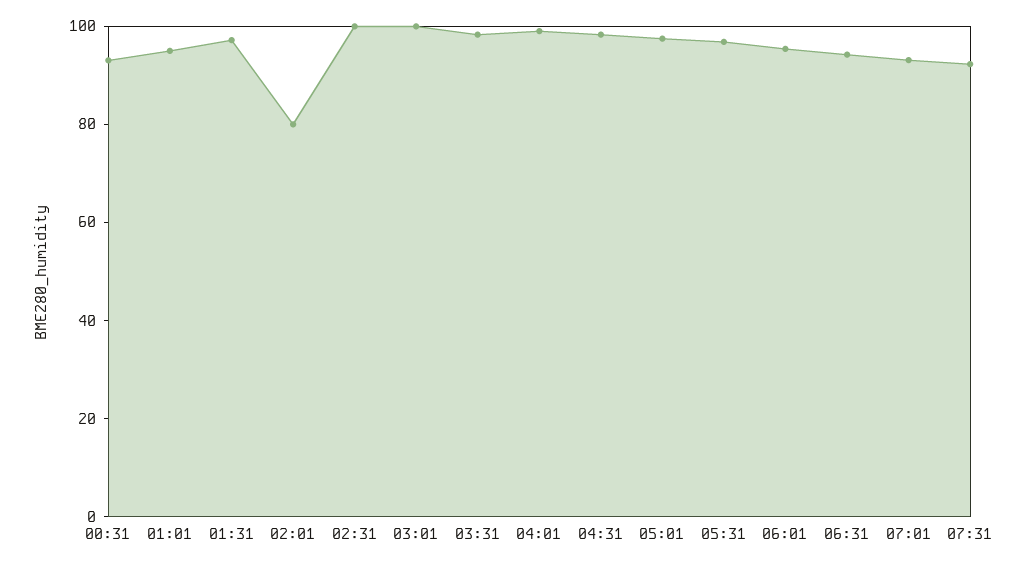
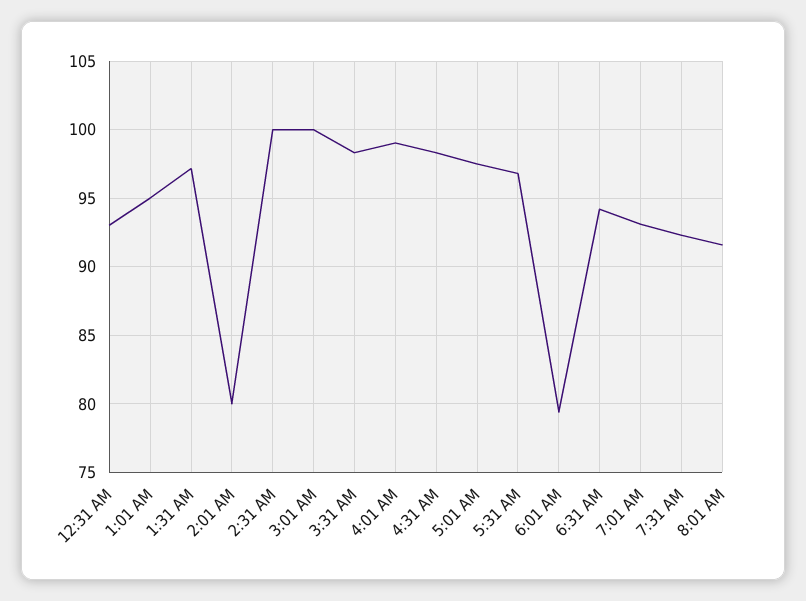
06:01: 95 -> 79.5
8:01 AM: none -> 91.5

